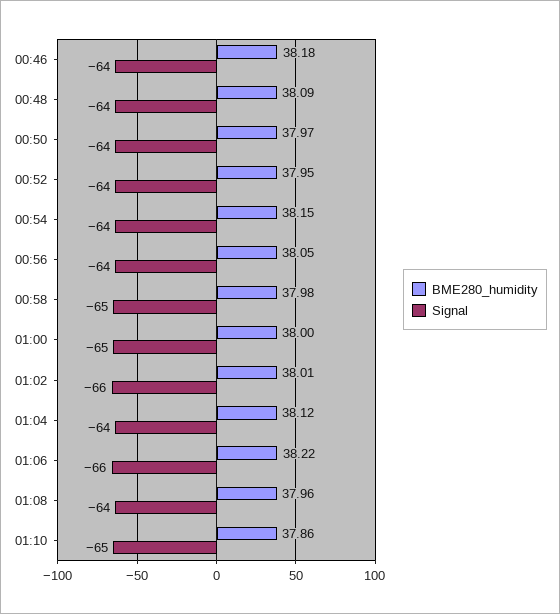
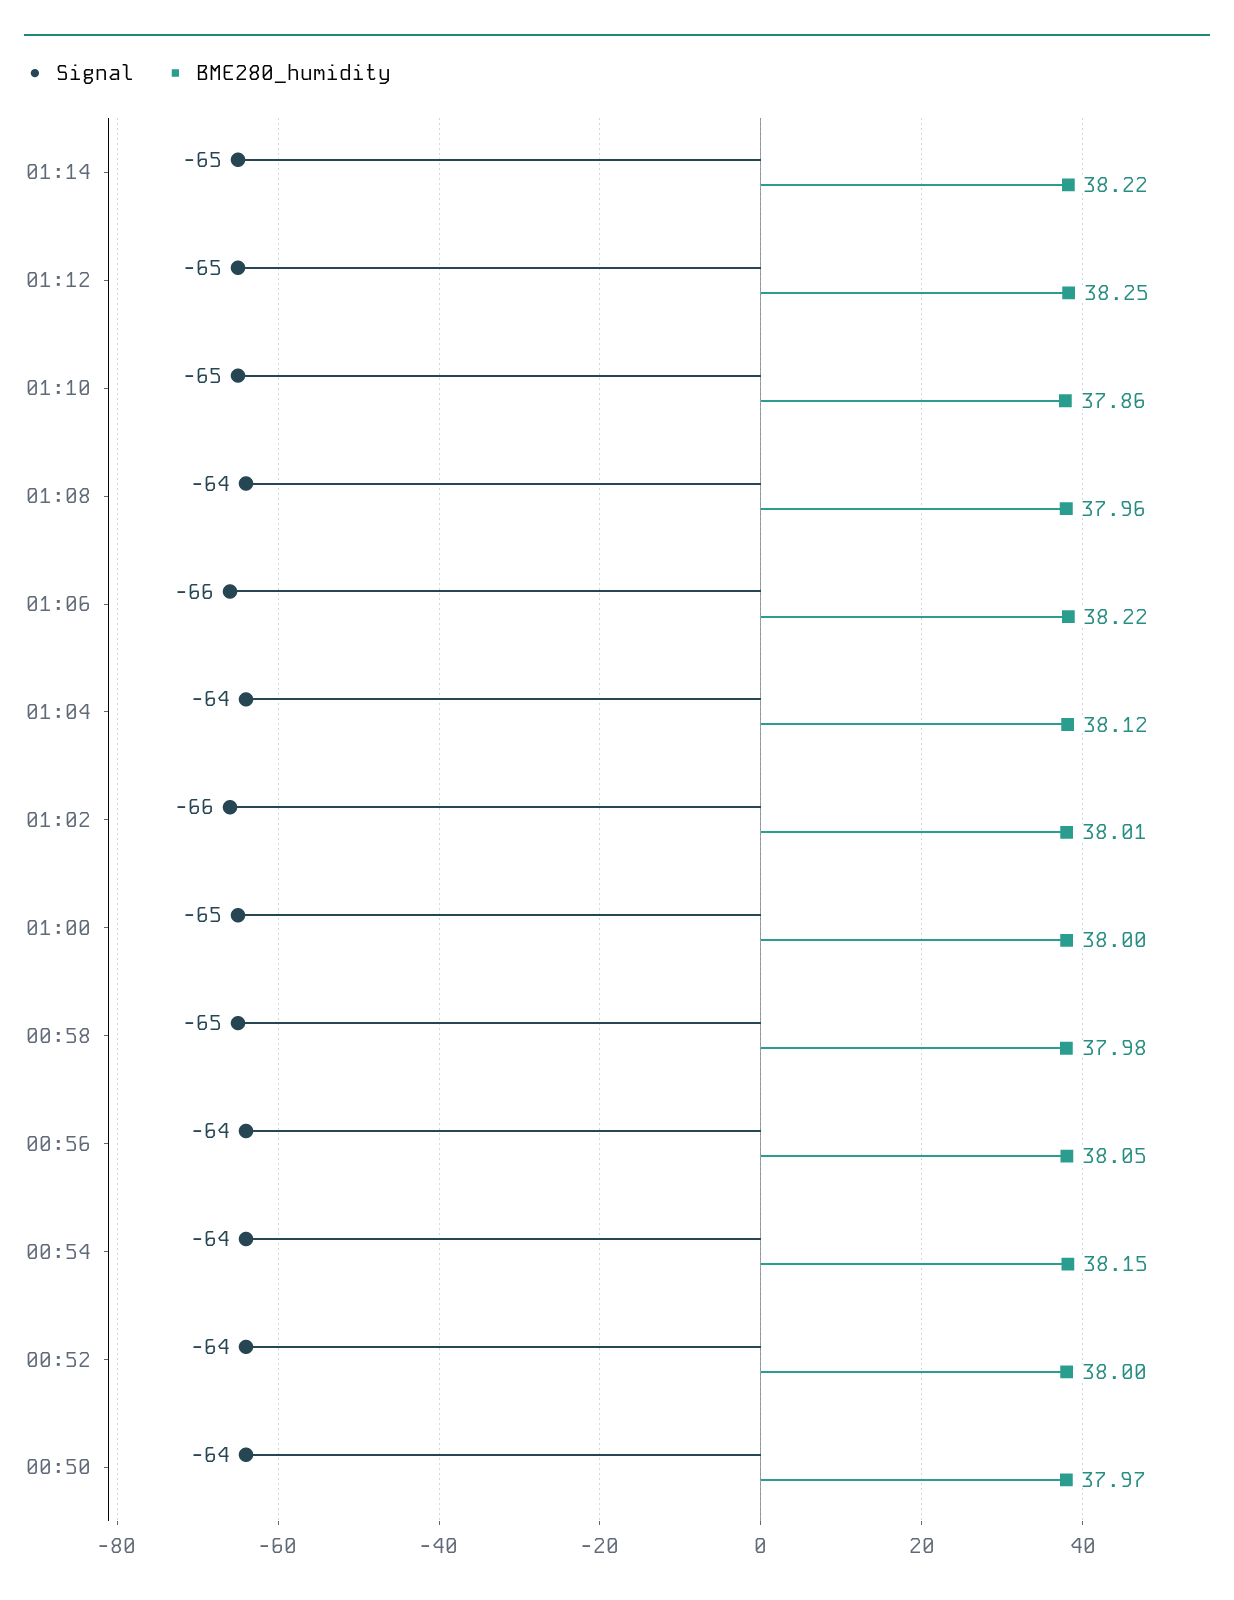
BME280_humidity, 00:46: 38.18 -> none
Signal, 00:46: -64 -> none
BME280_humidity, 00:48: 38.09 -> none
Signal, 00:48: -64 -> none
BME280_humidity, 00:52: 37.95 -> 38
Signal, 01:14: none -> -65
BME280_humidity, 01:14: none -> 38.22
Signal, 01:12: none -> -65
BME280_humidity, 01:12: none -> 38.25

